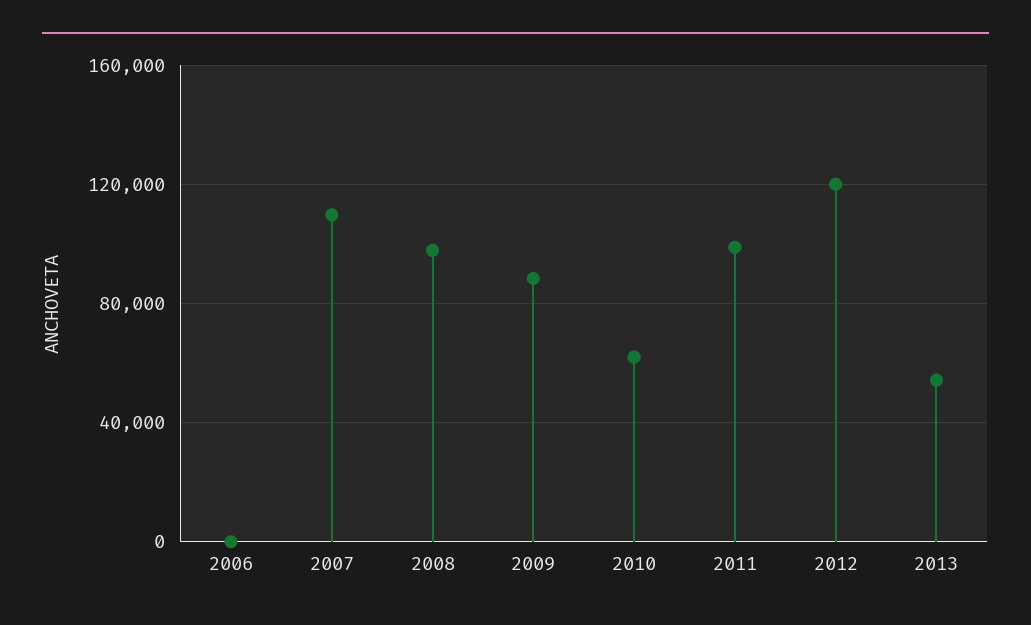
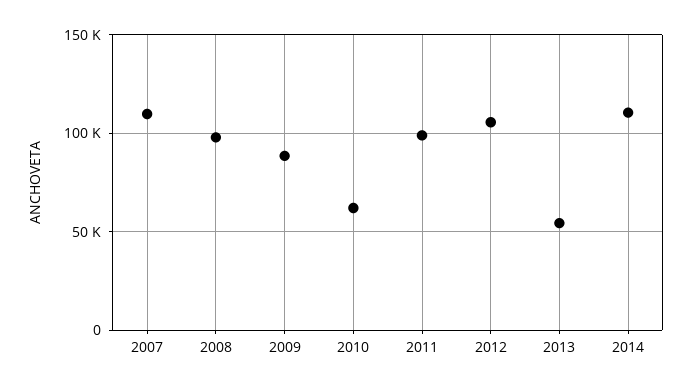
2006: 0 -> none
2012: 120000 -> 105000
2014: none -> 110000

